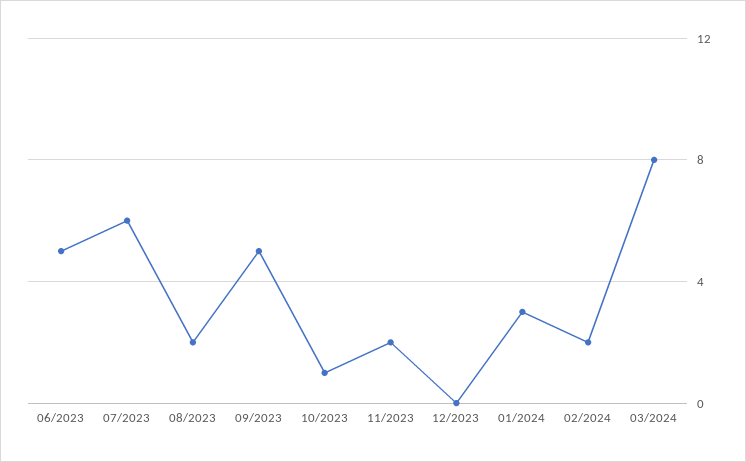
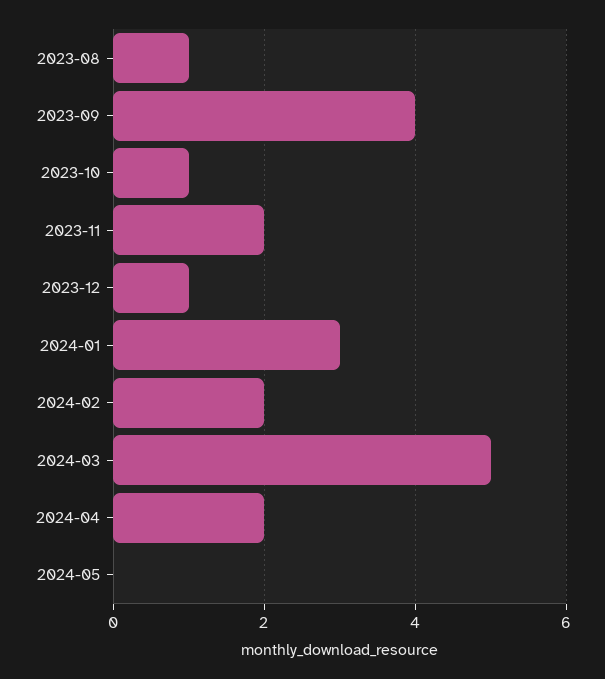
06/2023: 5 -> none
07/2023: 6 -> none
08/2023: 2 -> 1
09/2023: 5 -> 4
12/2023: 0 -> 1
03/2024: 8 -> 5
2024-04: none -> 2
2024-05: none -> 0

